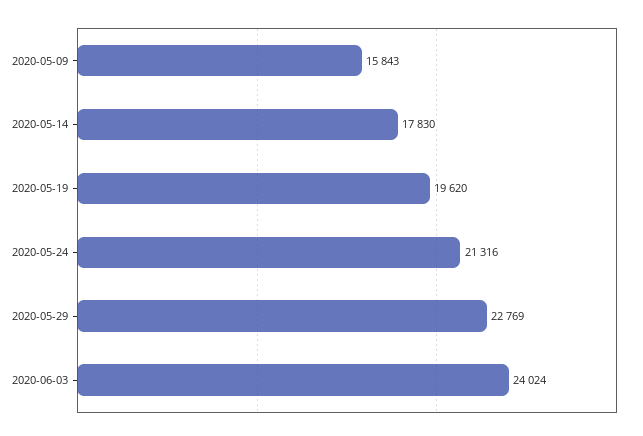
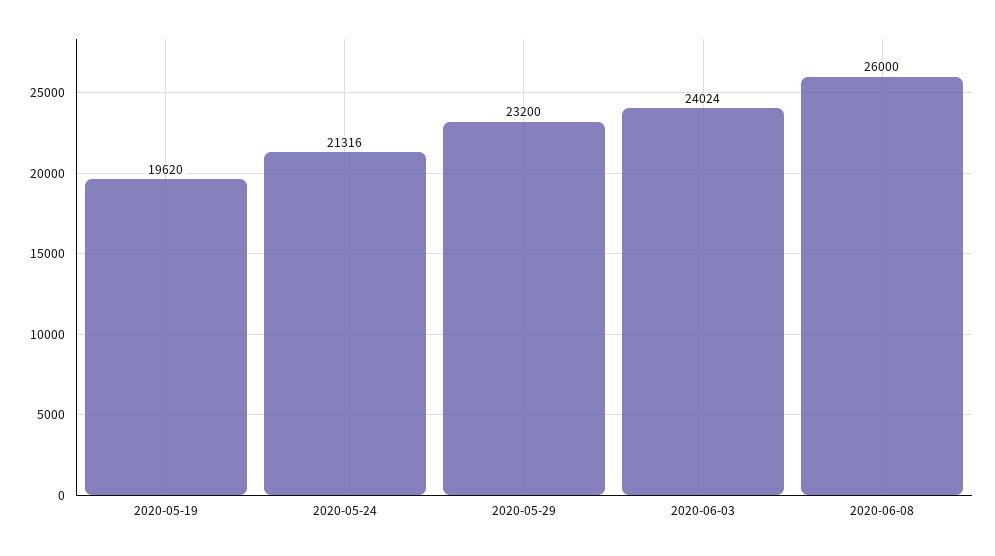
2020-05-09: 15843 -> none
2020-05-14: 17830 -> none
2020-05-29: 22769 -> 23200
2020-06-08: none -> 26000

